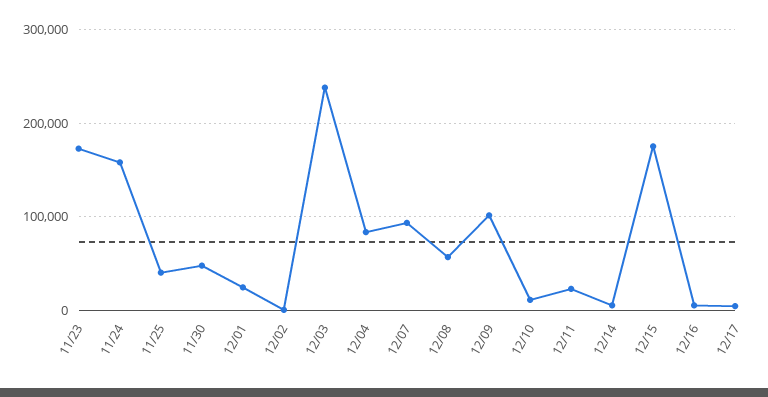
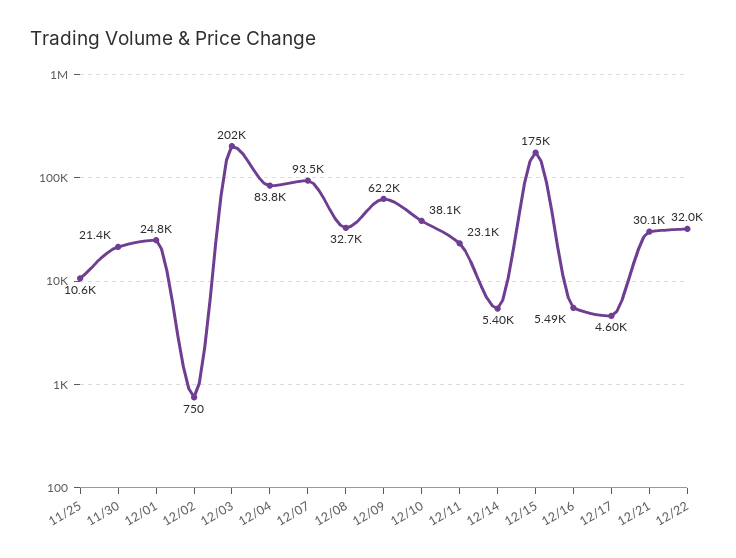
11/23: 170000 -> none
11/24: 160000 -> none
11/25: 40000 -> 10600
11/30: 50000 -> 21400
12/03: 240000 -> 202000
12/08: 60000 -> 32700
12/09: 100000 -> 62200
12/10: 10000 -> 38100
12/21: none -> 30100
12/22: none -> 32000

